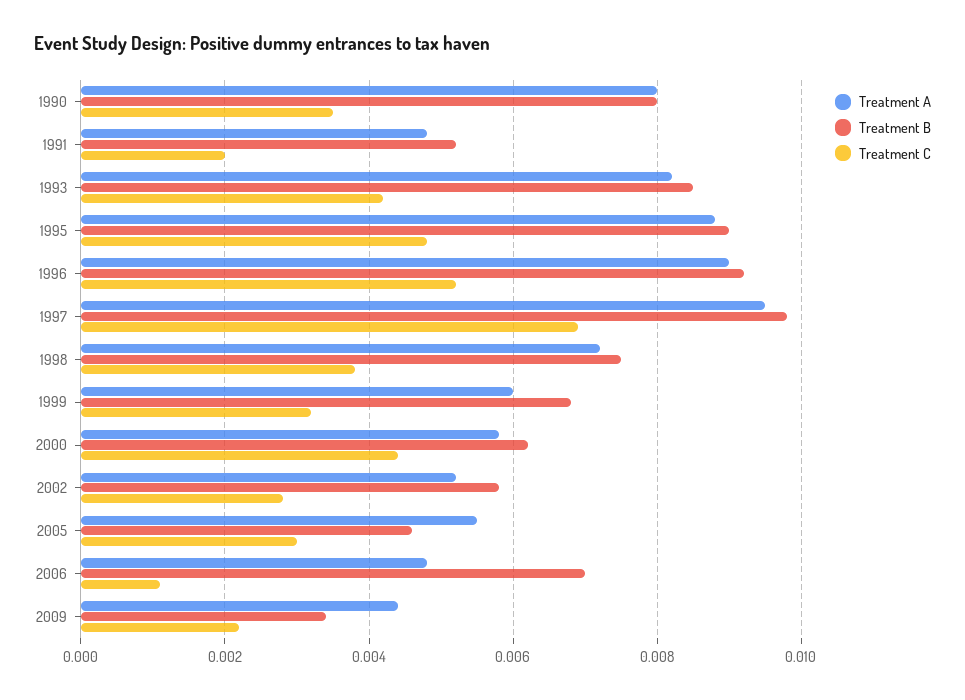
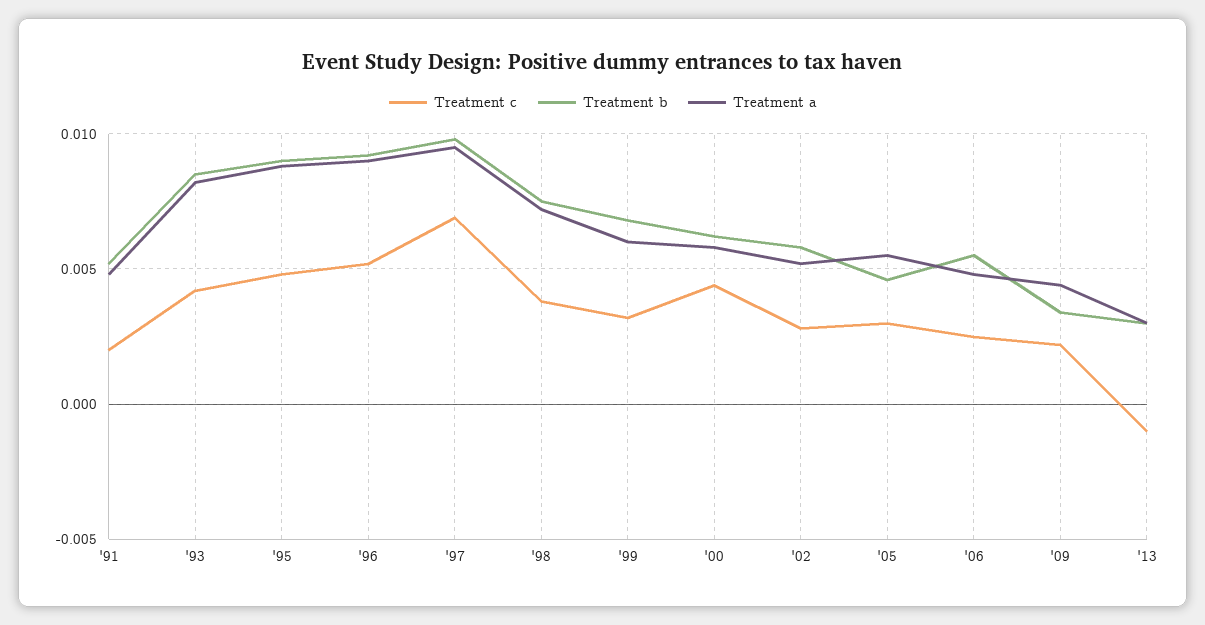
Treatment A, 1990: 0.008 -> none
Treatment B, 1990: 0.008 -> none
Treatment C, 1990: 0.0035 -> none
Treatment B, 2006: 0.007 -> 0.0055
Treatment C, 2006: 0.001 -> 0.0025
Treatment C, '13: none -> -0.001
Treatment B, '13: none -> 0.003
Treatment A, '13: none -> 0.003

